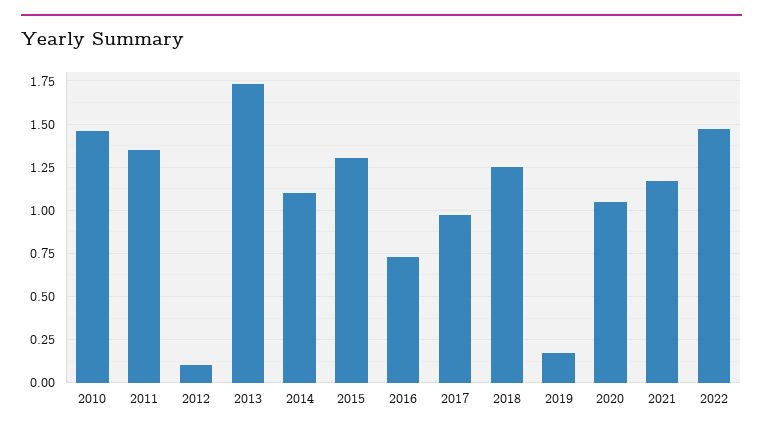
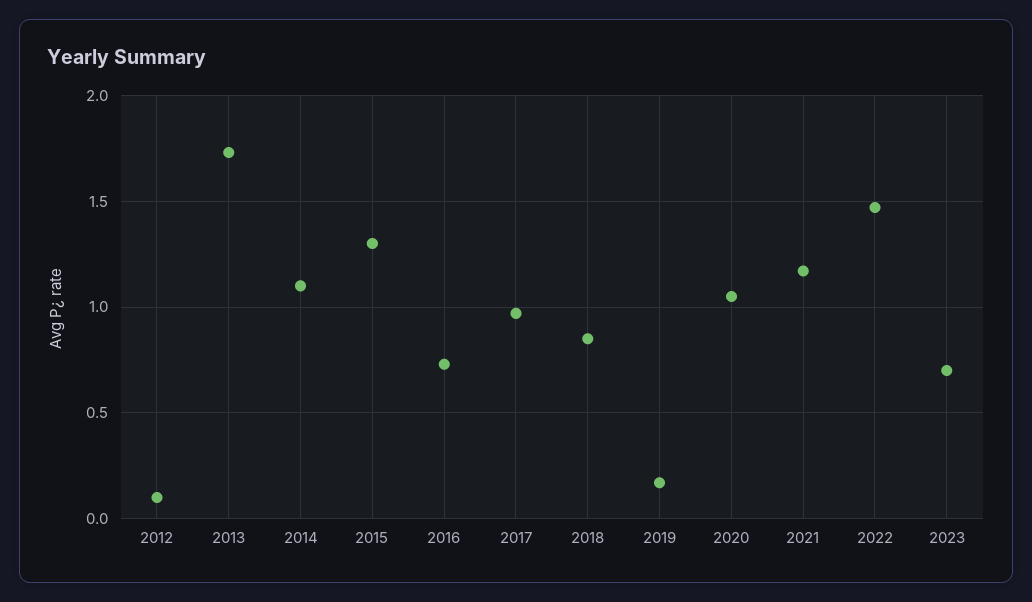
2010: 1.45 -> none
2011: 1.35 -> none
2018: 1.25 -> 0.85
2023: none -> 0.7

